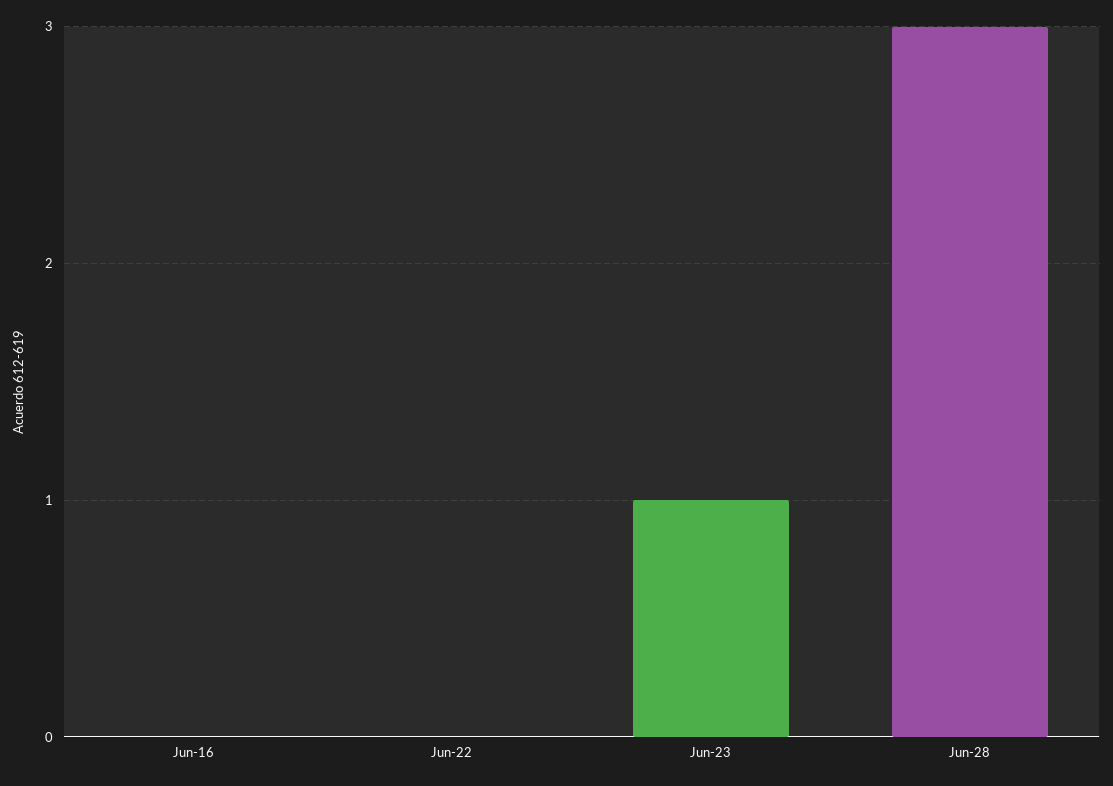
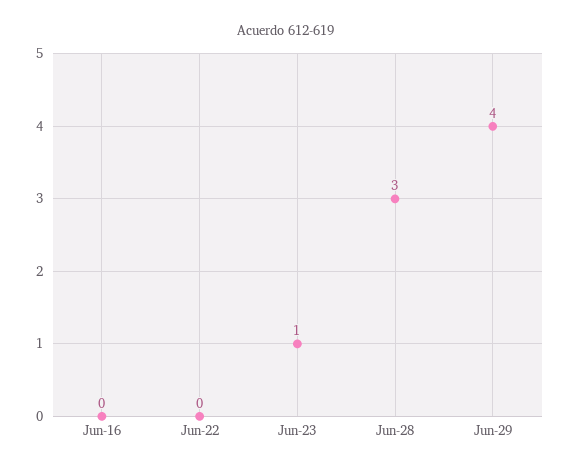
Jun-29: none -> 4

